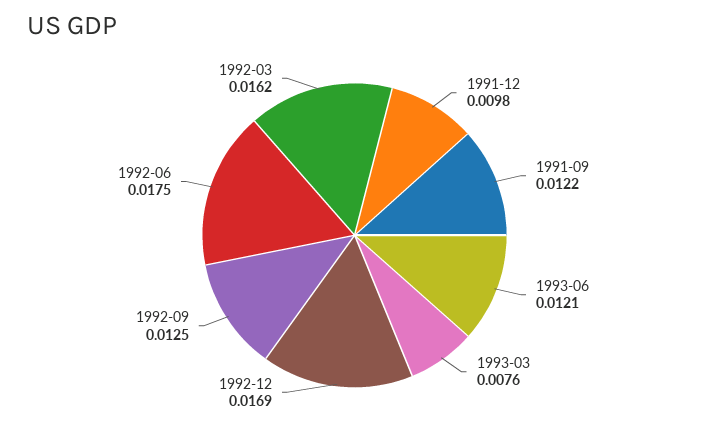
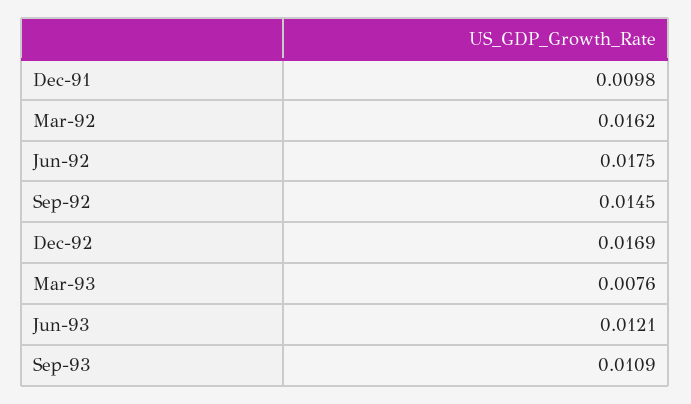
1991-09: 0.0122 -> none
1992-09: 0.0125 -> 0.0145
Sep-93: none -> 0.0109

